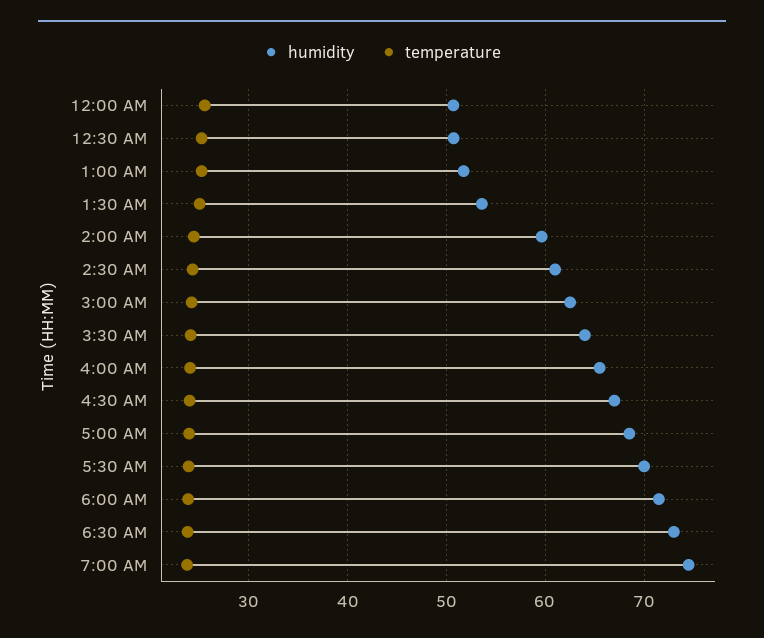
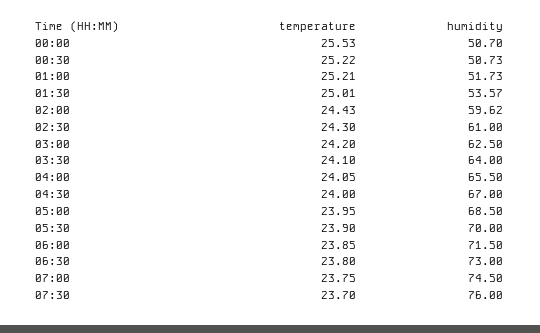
temperature, 07:30: none -> 23.7
humidity, 07:30: none -> 76

